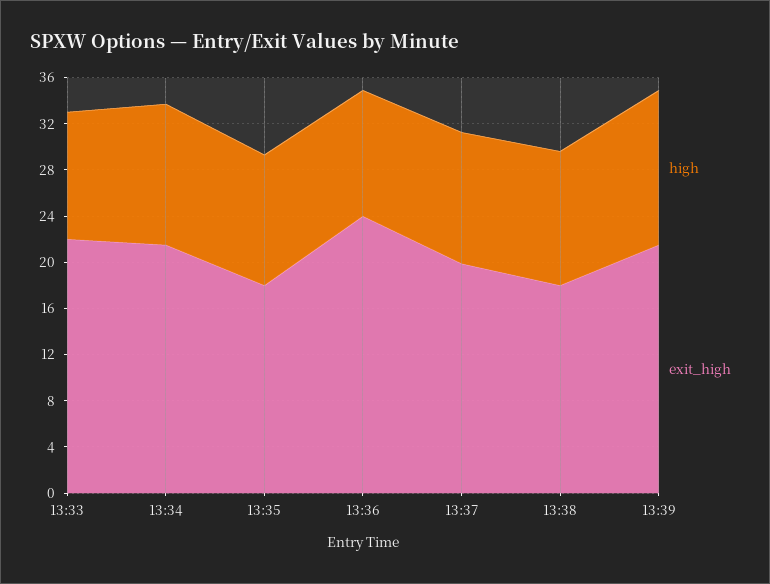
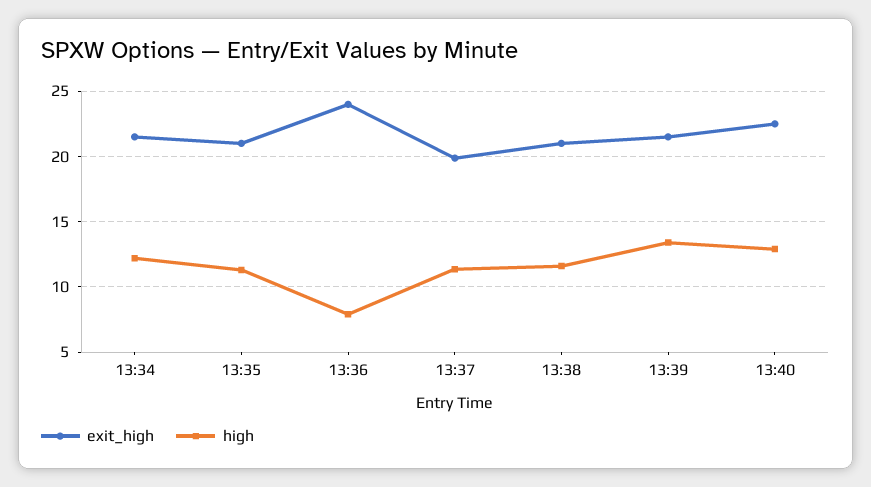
high, 13:33: 11 -> none
exit_high, 13:33: 22 -> none
exit_high, 13:35: 18 -> 21
high, 13:36: 11 -> 8
exit_high, 13:38: 18 -> 21
exit_high, 13:40: none -> 22.5
high, 13:40: none -> 13

